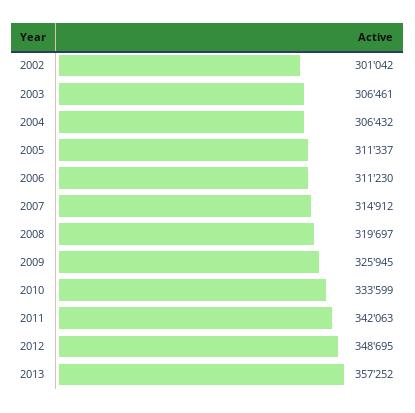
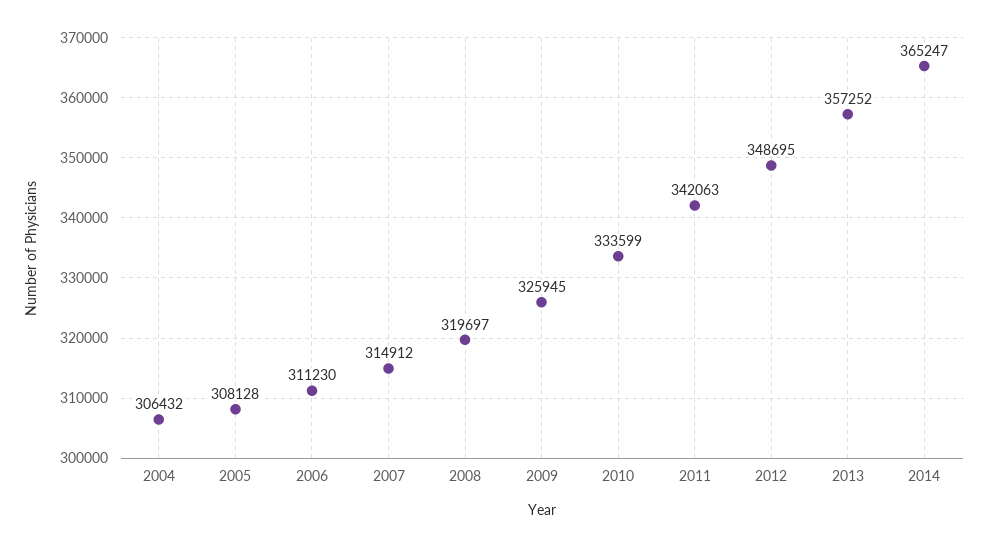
2002: 301042 -> none
2003: 306461 -> none
2005: 311337 -> 308128
2014: none -> 365247

